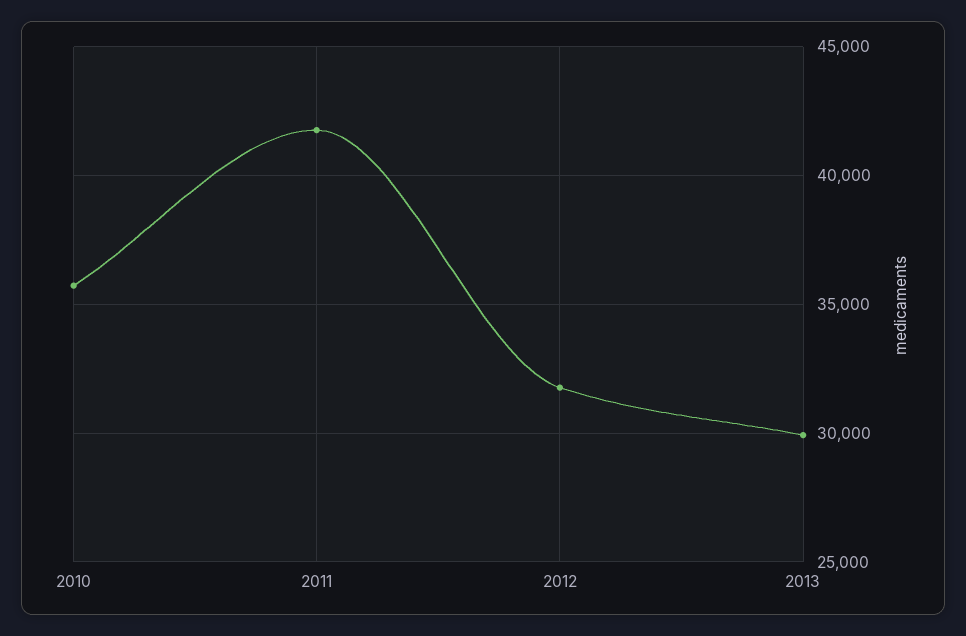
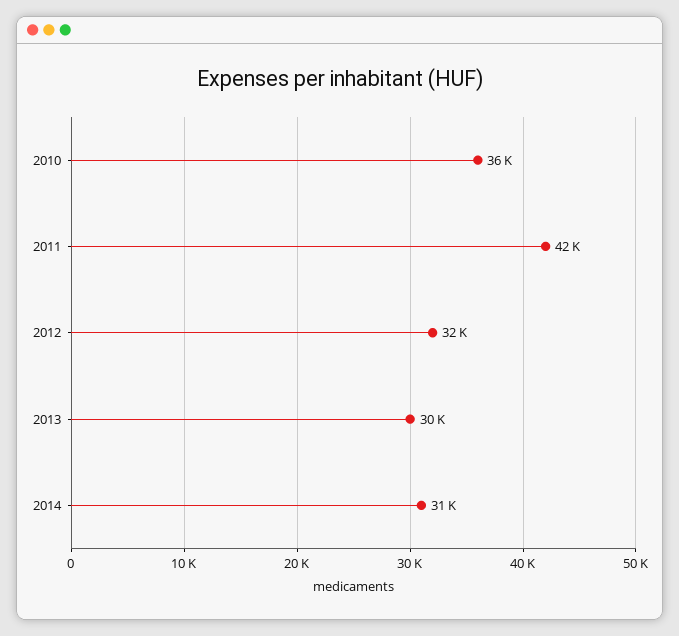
2014: none -> 31000

